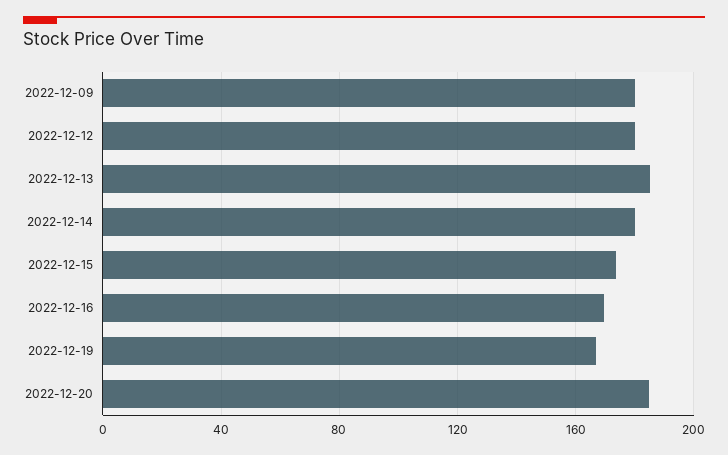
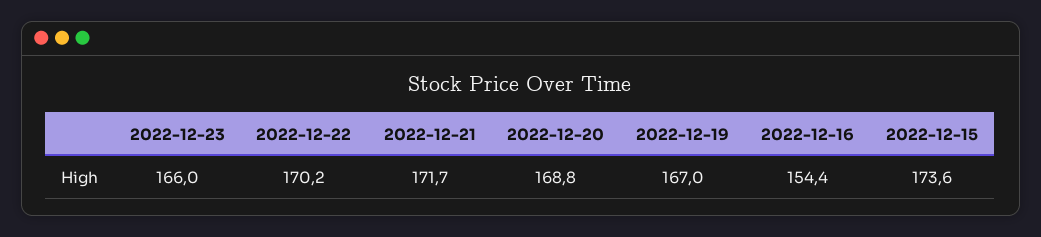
2022-12-09: 180 -> none
2022-12-12: 180 -> none
2022-12-13: 185 -> none
2022-12-14: 180 -> none
2022-12-16: 170 -> 154.4
2022-12-20: 185 -> 168.8
2022-12-23: none -> 166
2022-12-22: none -> 170.2
2022-12-21: none -> 171.7

